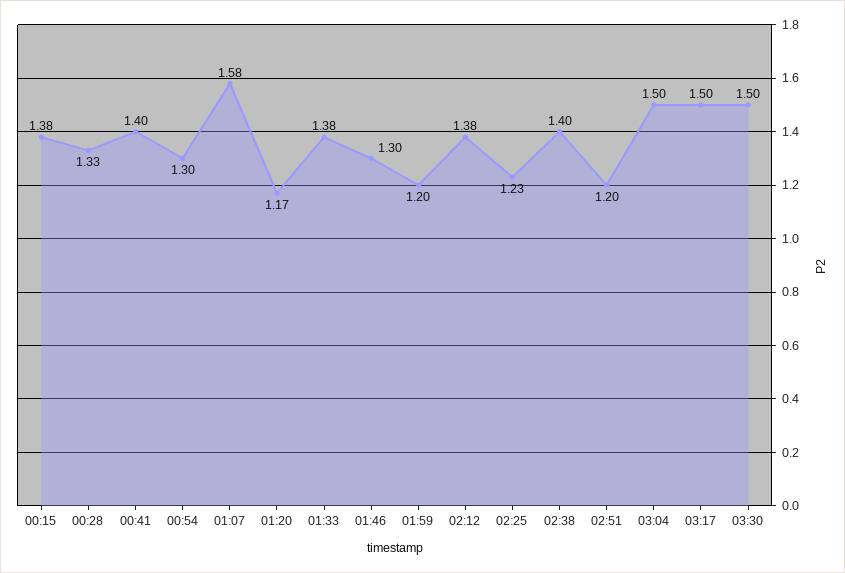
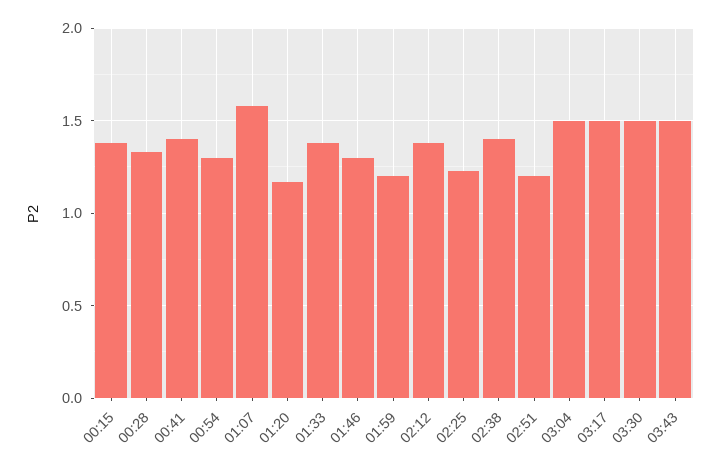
03:43: none -> 1.5

